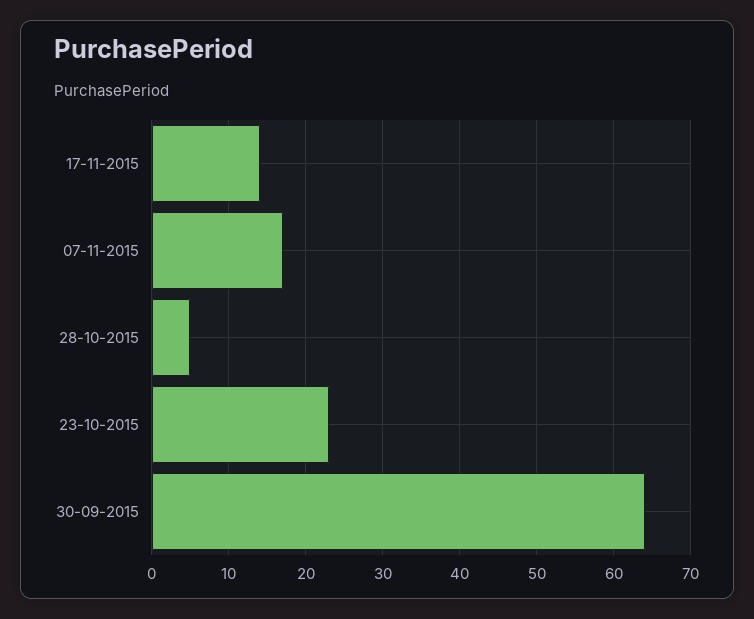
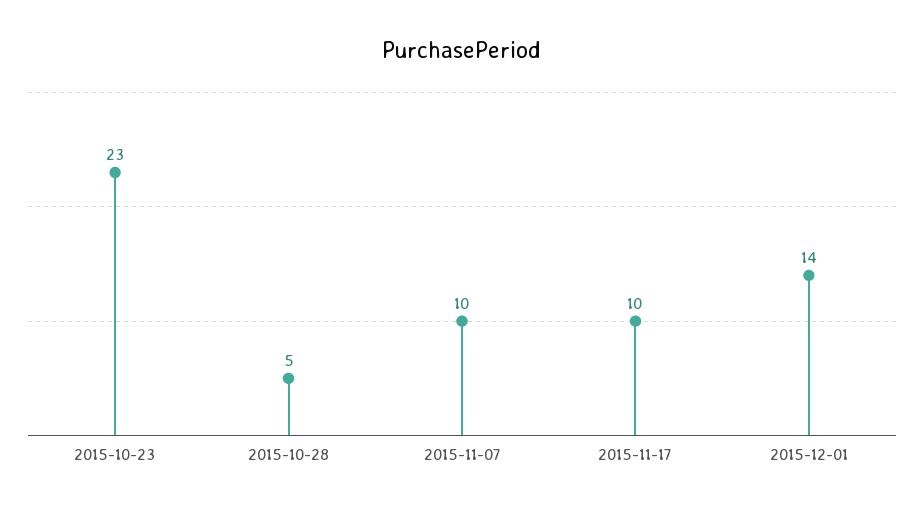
17-11-2015: 14 -> 10
07-11-2015: 17 -> 10
30-09-2015: 64 -> none
2015-12-01: none -> 14

